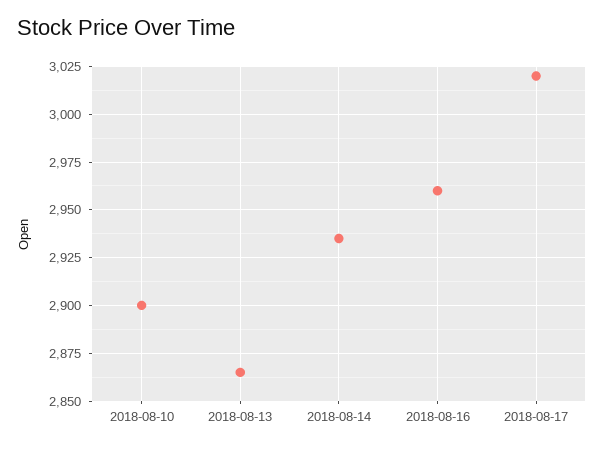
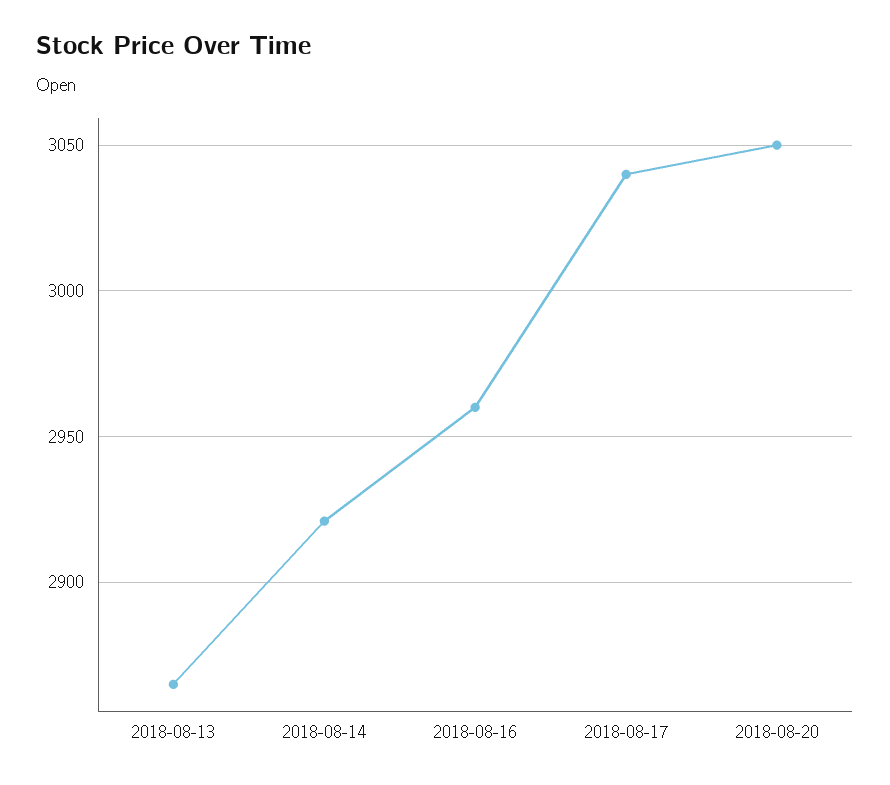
2018-08-10: 2900 -> none
2018-08-14: 2935 -> 2920
2018-08-17: 3020 -> 3040
2018-08-20: none -> 3050

